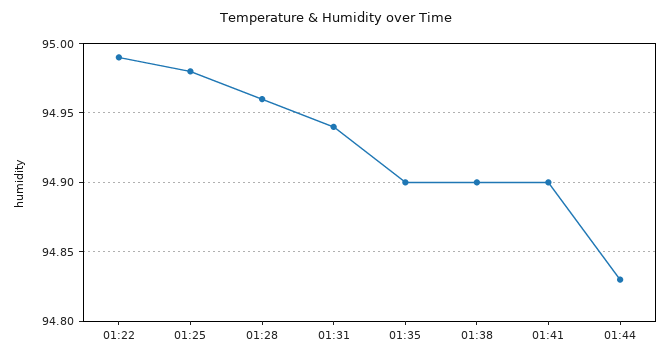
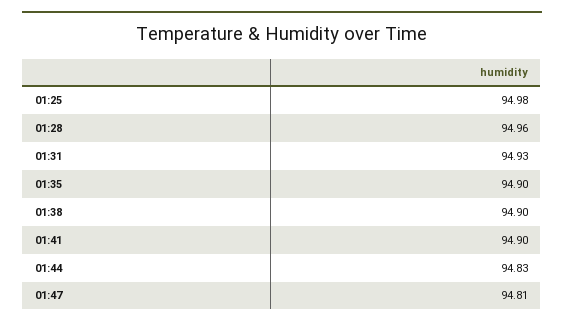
01:22: 94.99 -> none
01:31: 94.94 -> 94.93
01:47: none -> 94.81

